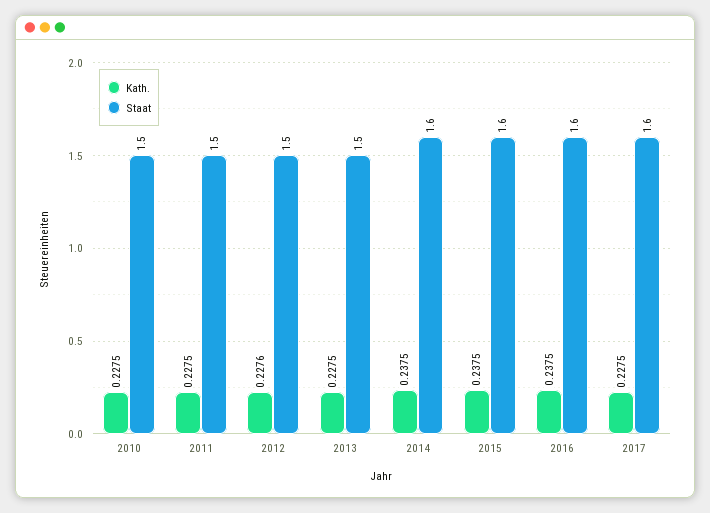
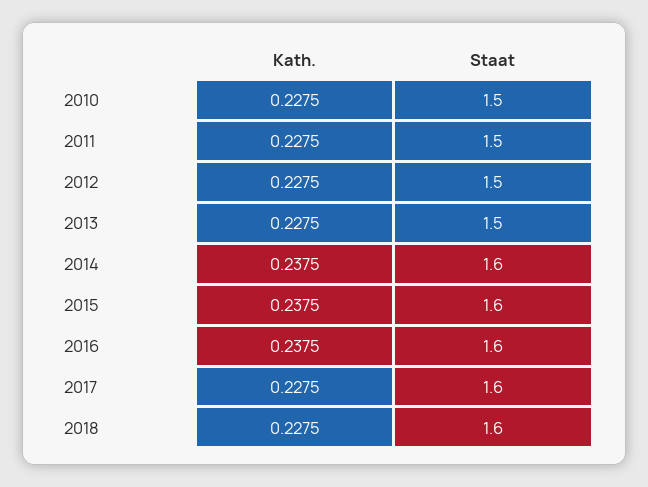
Kath., 2012: 0.2276 -> 0.2275
Kath., 2018: none -> 0.2275
Staat, 2018: none -> 1.6

